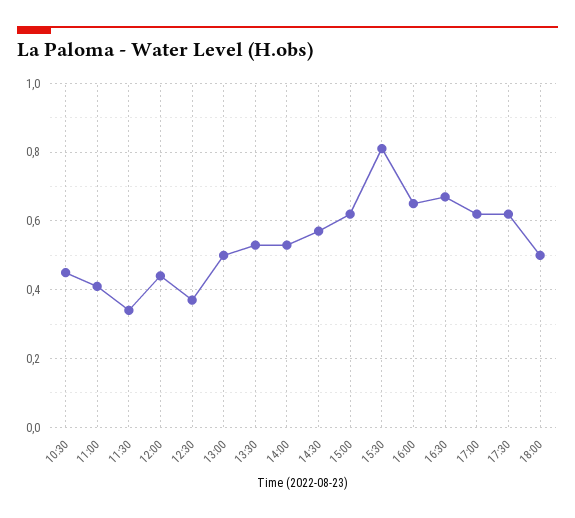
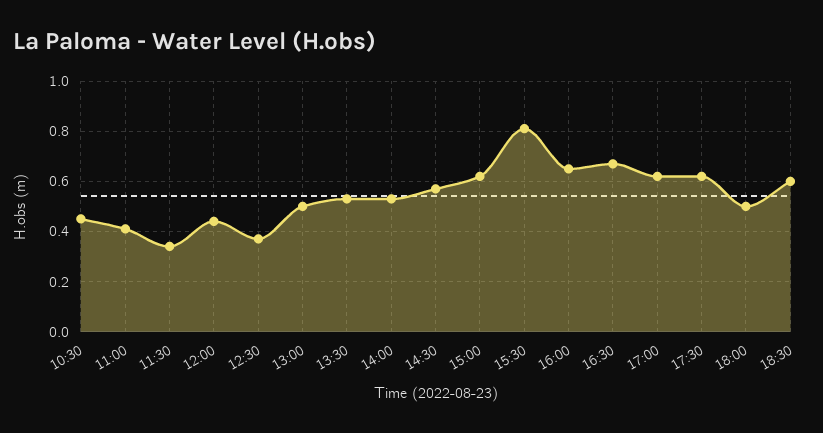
18:30: none -> 0.6

